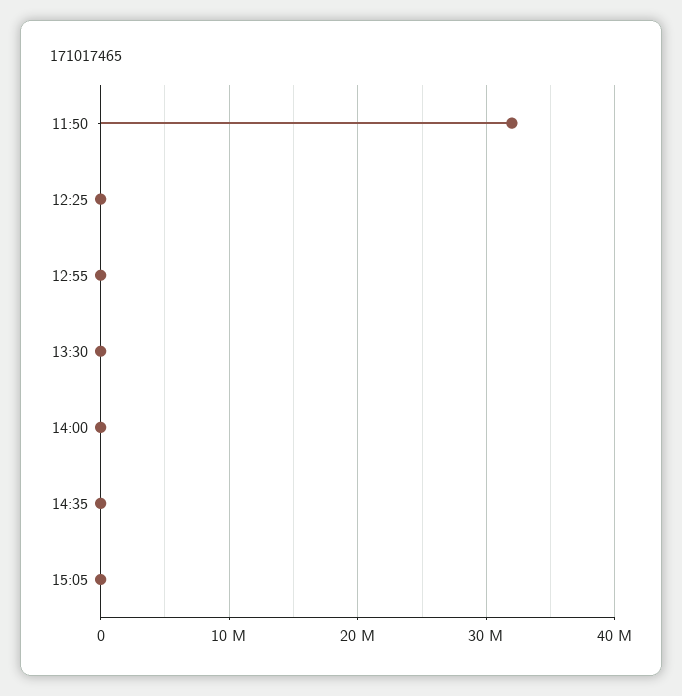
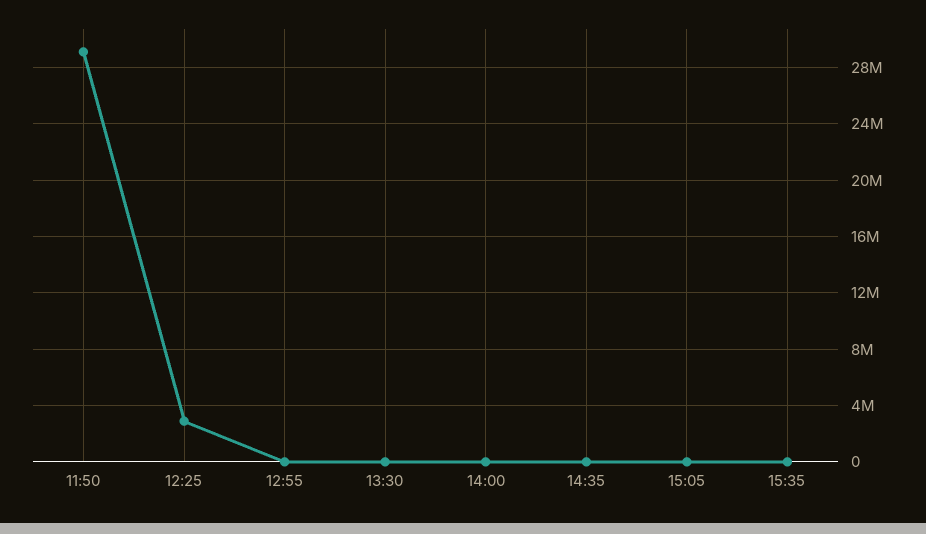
11:50: 32000000 -> 29000000
12:25: 0 -> 3000000
15:35: none -> 0

